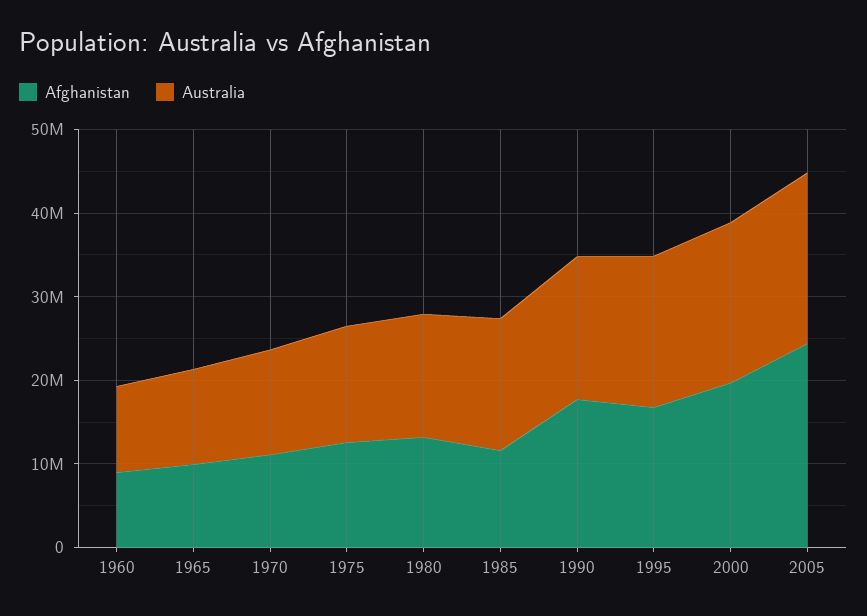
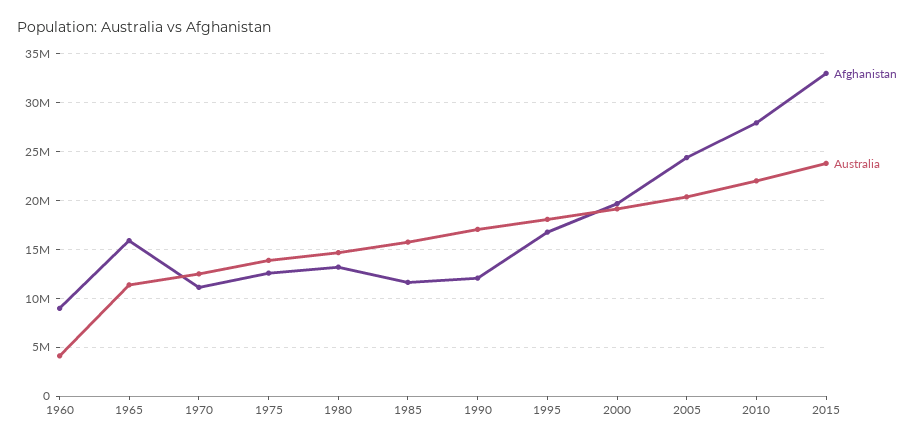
Australia, 1960: 10000000 -> 4000000
Afghanistan, 1965: 10000000 -> 16000000
Afghanistan, 1990: 18000000 -> 12000000
Afghanistan, 2010: none -> 28000000
Australia, 2010: none -> 22000000
Afghanistan, 2015: none -> 33000000
Australia, 2015: none -> 24000000

